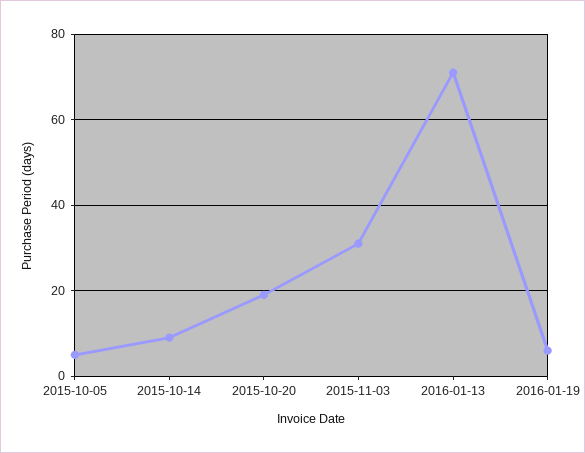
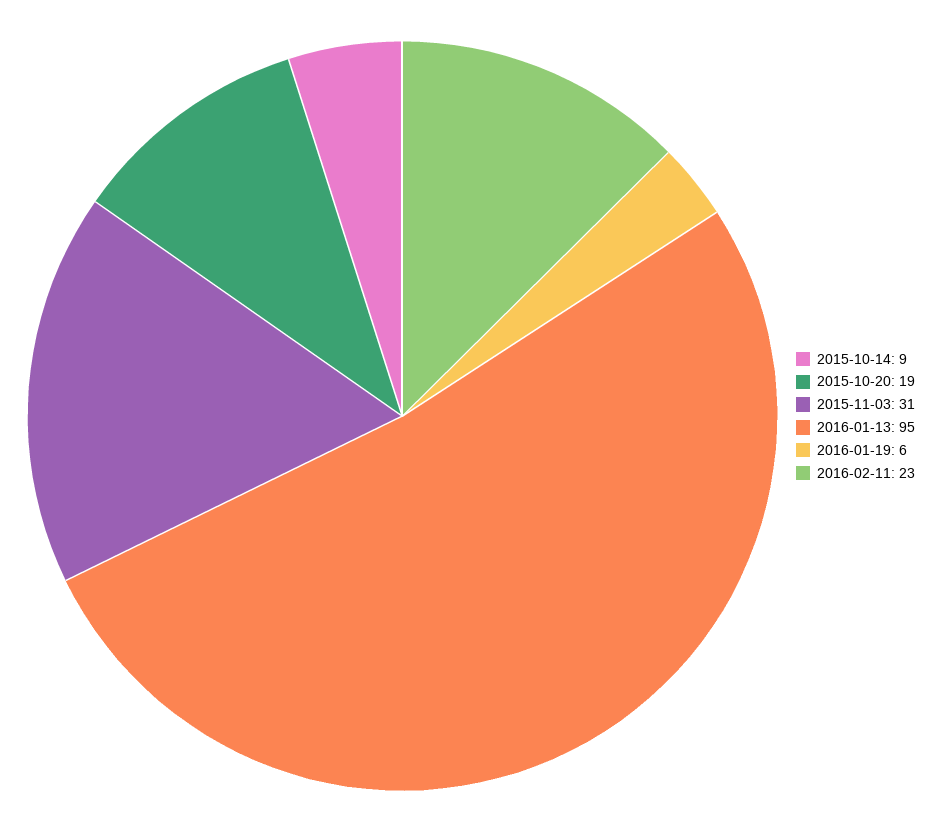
2015-10-05: 5 -> none
2016-01-13: 70 -> 95
2016-02-11: none -> 23

